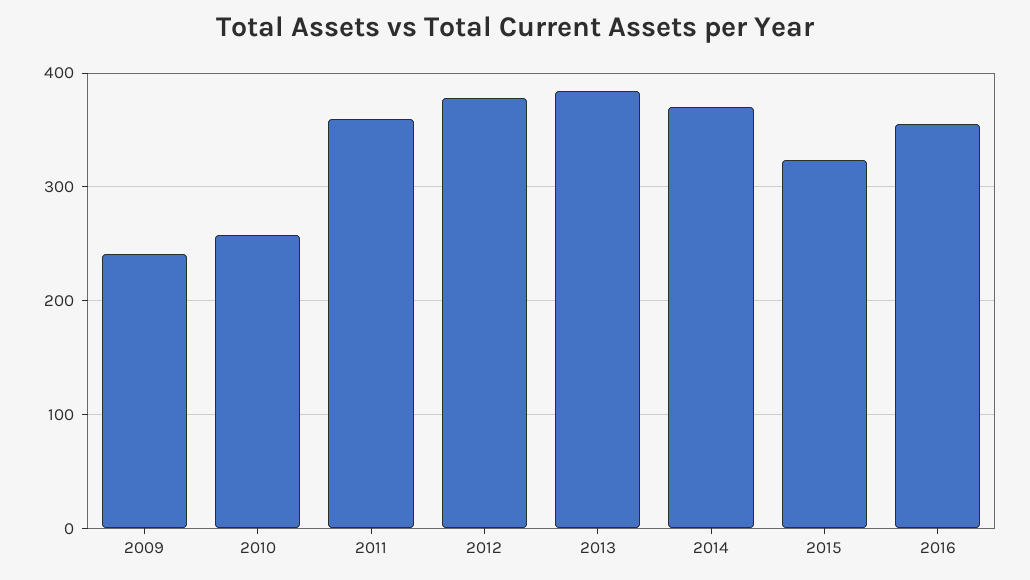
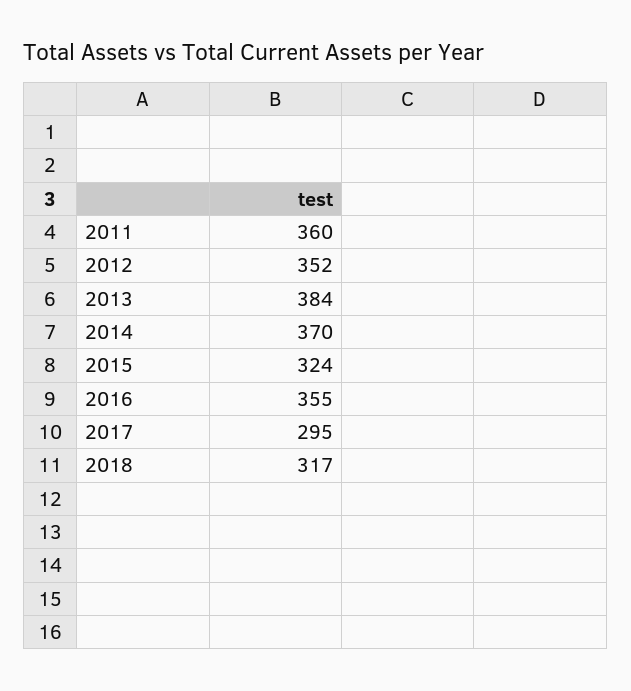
2009: 240 -> none
2010: 260 -> none
2012: 380 -> 352
2017: none -> 295
2018: none -> 317

